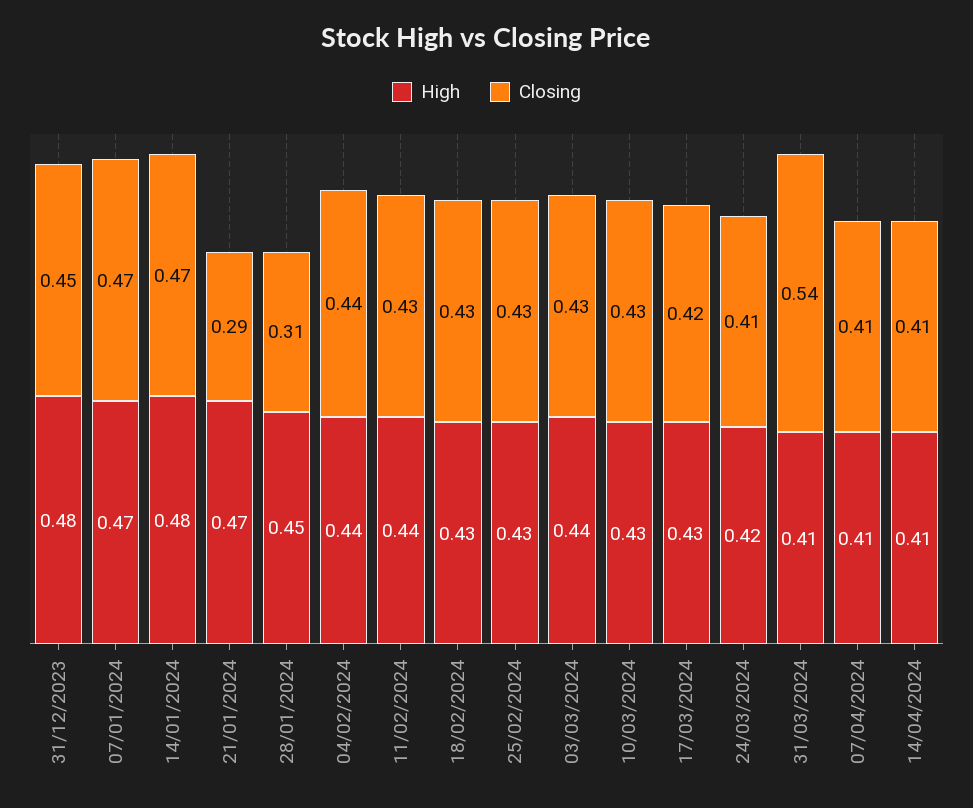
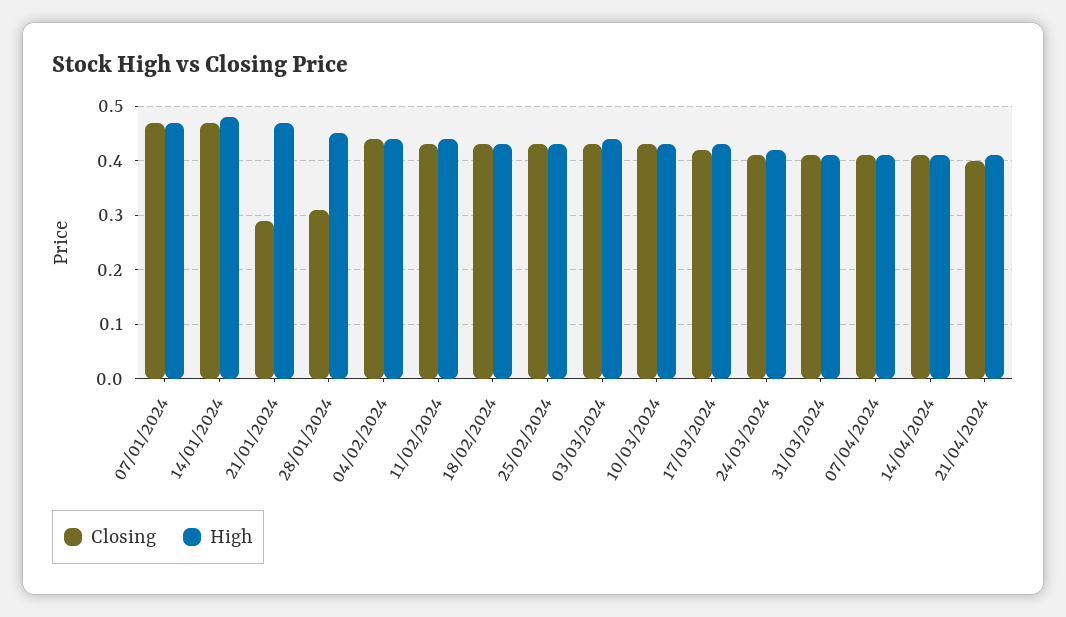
High, 31/12/2023: 0.48 -> none
Closing, 31/12/2023: 0.45 -> none
Closing, 31/03/2024: 0.54 -> 0.4
Closing, 21/04/2024: none -> 0.4
High, 21/04/2024: none -> 0.4

